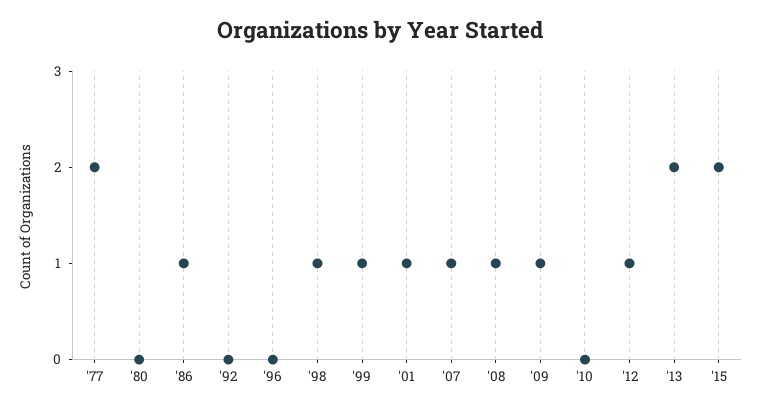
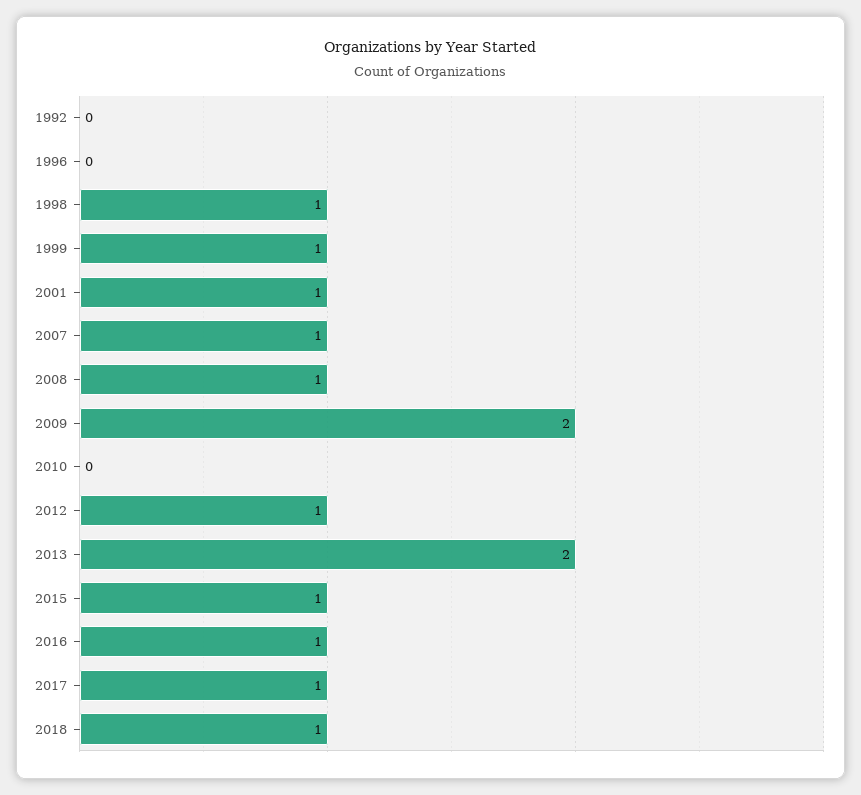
'77: 2 -> none
'80: 0 -> none
'86: 1 -> none
'09: 1 -> 2
'15: 2 -> 1
2016: none -> 1
2017: none -> 1
2018: none -> 1

